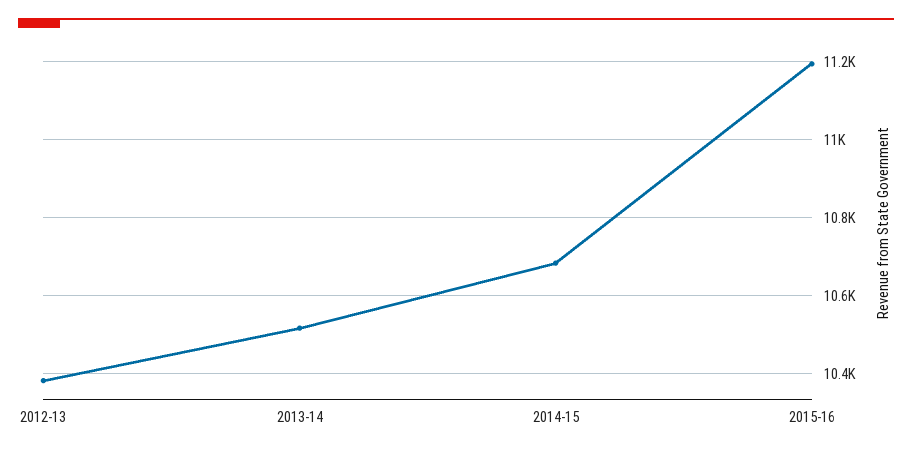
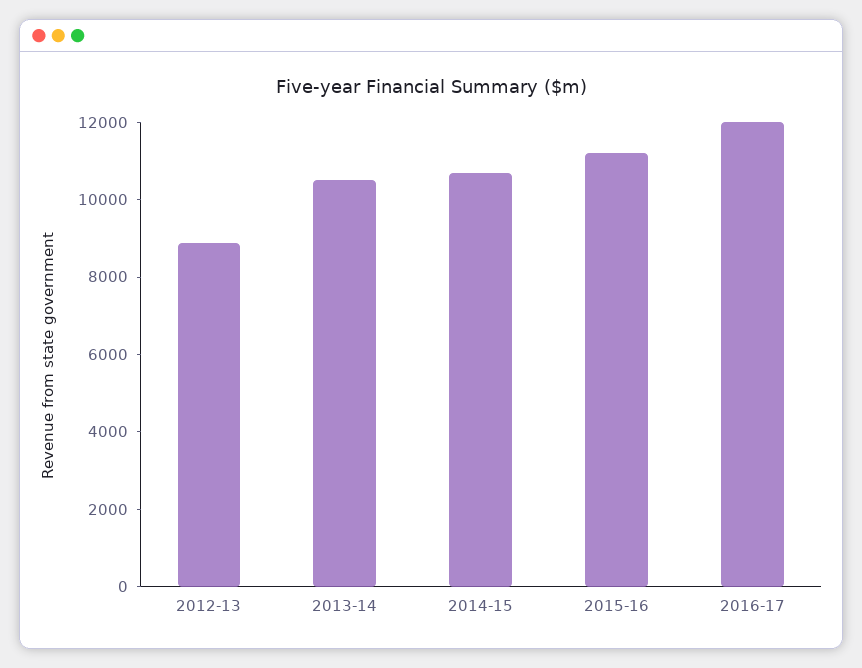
2012-13: 10380 -> 9000
2016-17: none -> 12000

